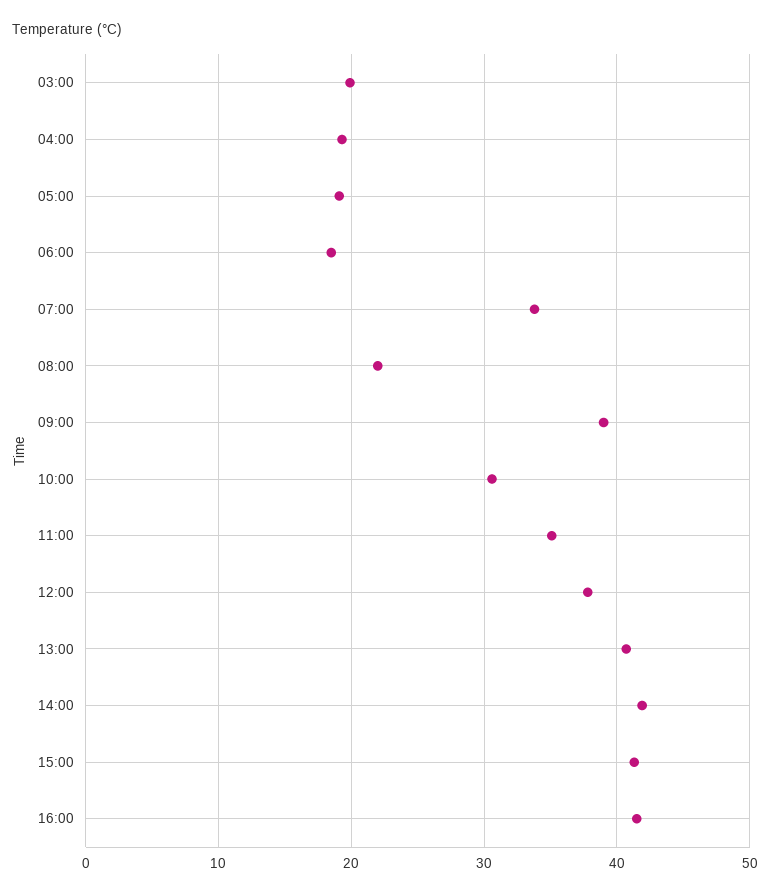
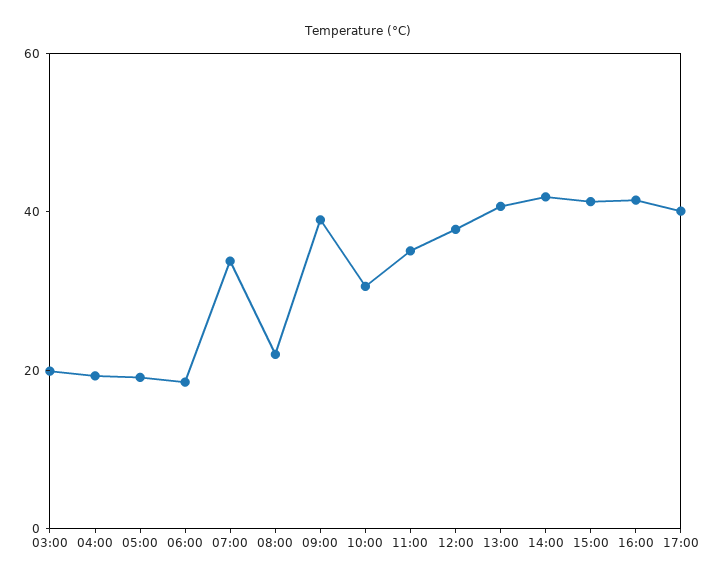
17:00: none -> 40

